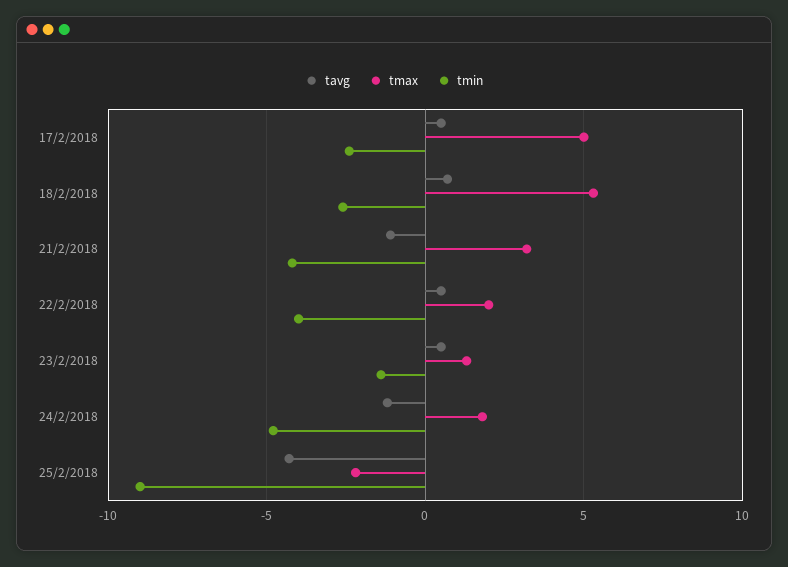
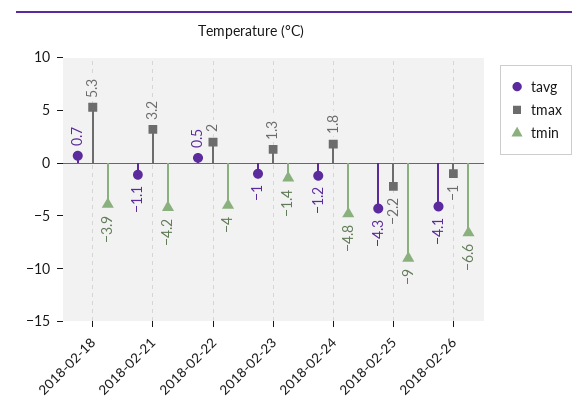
tavg, 17/2/2018: 0.5 -> none
tmax, 17/2/2018: 5 -> none
tmin, 17/2/2018: -2.5 -> none
tmin, 18/2/2018: -2.5 -> -3.9
tavg, 23/2/2018: 0.5 -> -1
tavg, 2018-02-26: none -> -4.1
tmax, 2018-02-26: none -> -1
tmin, 2018-02-26: none -> -6.6

